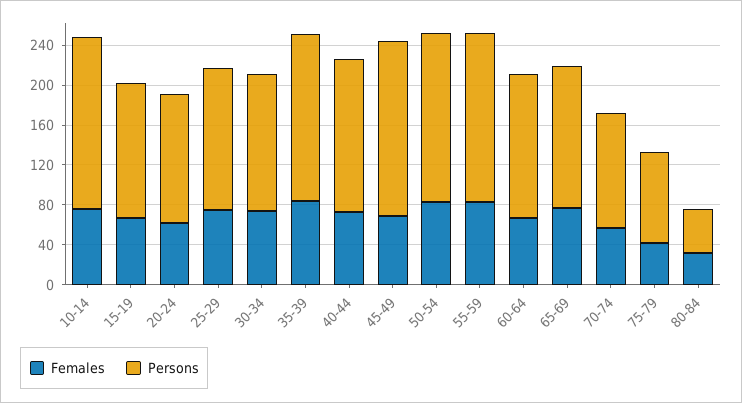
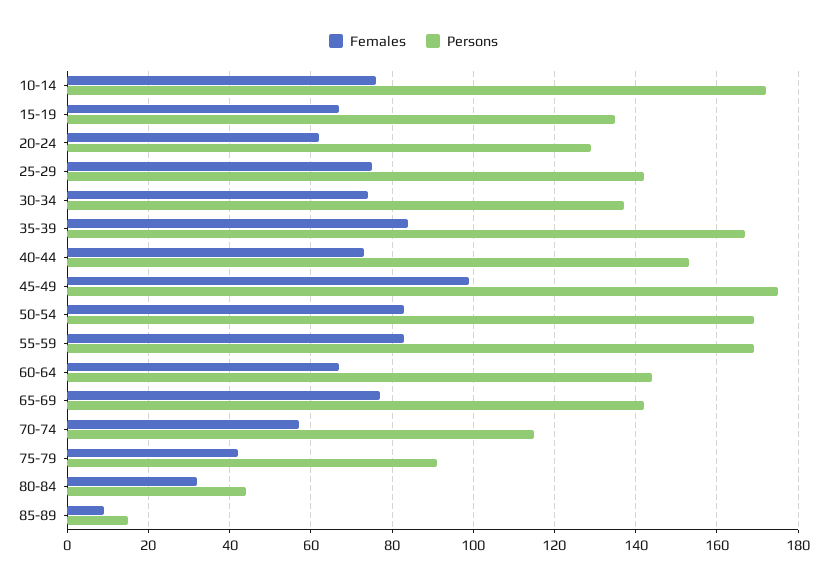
Females, 45-49: 70 -> 100
Females, 85-89: none -> 10
Persons, 85-89: none -> 15

